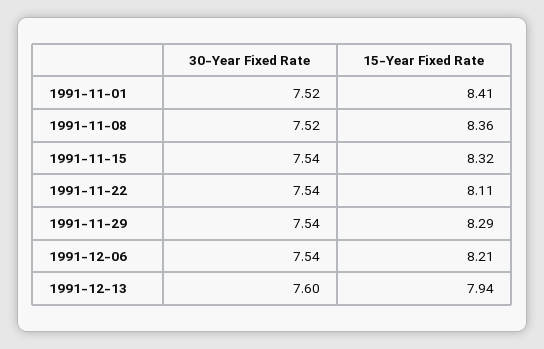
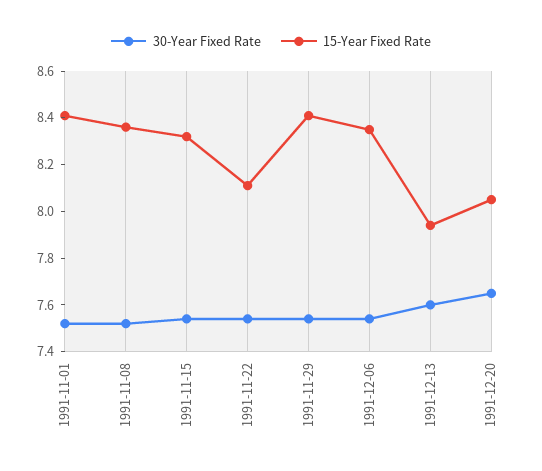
15-Year Fixed Rate, 1991-11-29: 8.29 -> 8.4
15-Year Fixed Rate, 1991-12-06: 8.21 -> 8.35
30-Year Fixed Rate, 1991-12-20: none -> 7.65
15-Year Fixed Rate, 1991-12-20: none -> 8.05

